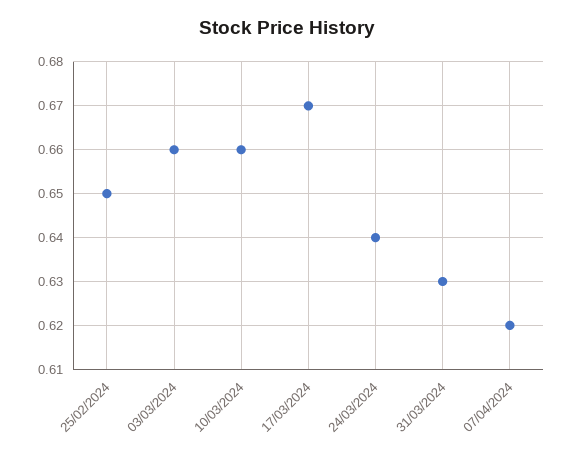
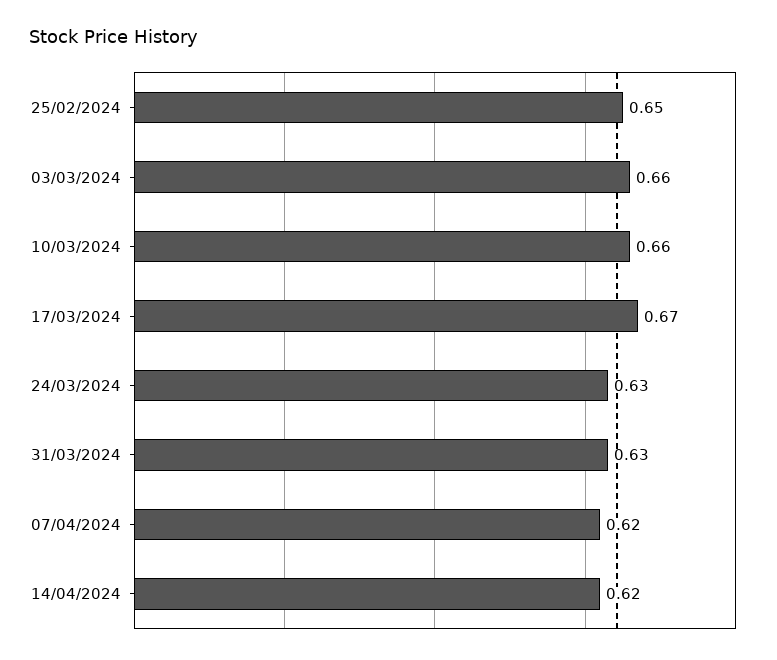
24/03/2024: 0.64 -> 0.63
14/04/2024: none -> 0.62

